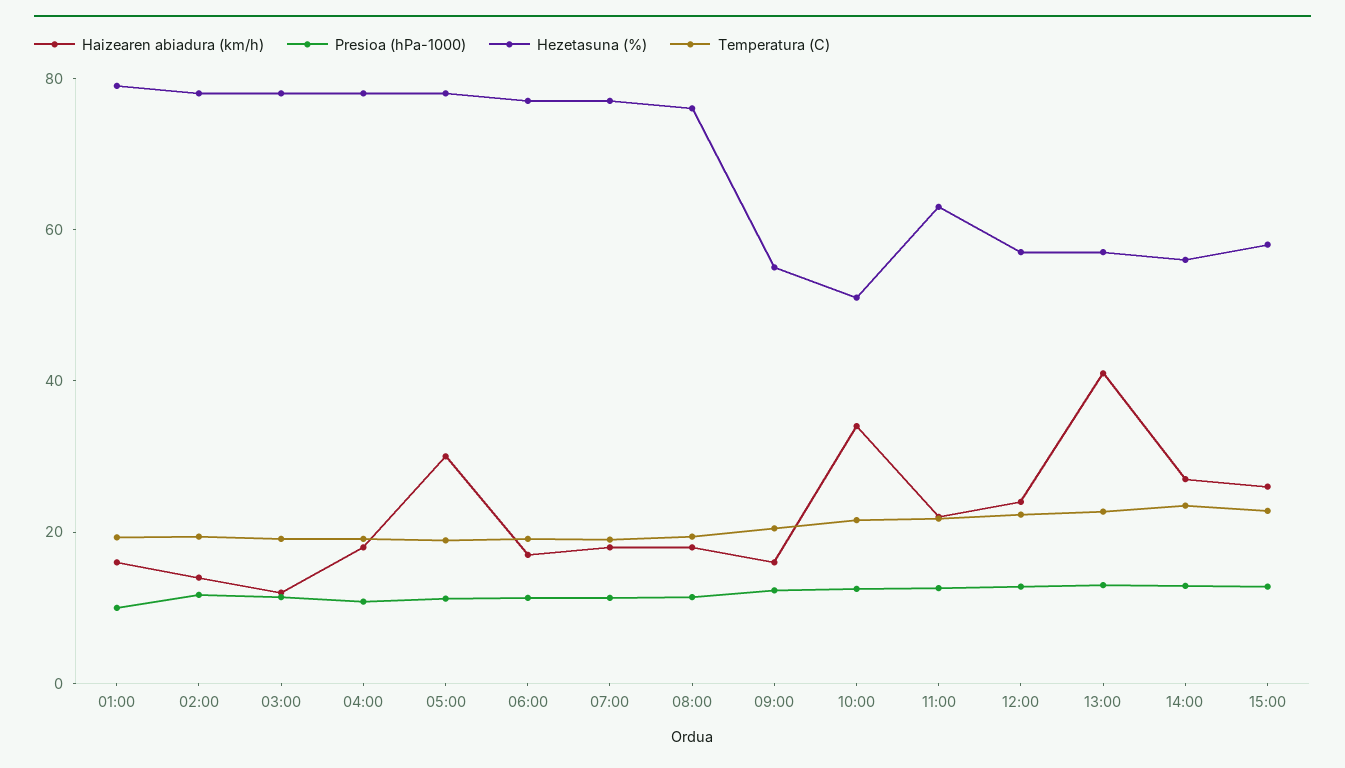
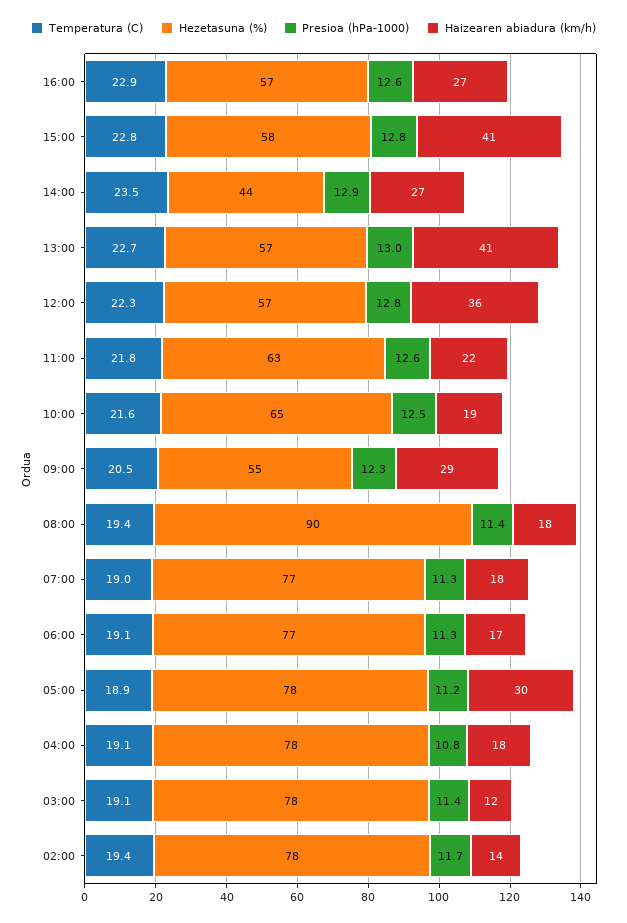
Haizearen abiadura (km/h), 01:00: 15 -> none
Presioa (hPa-1000), 01:00: 10 -> none
Hezetasuna (%), 01:00: 80 -> none
Temperatura (C), 01:00: 20 -> none
Hezetasuna (%), 08:00: 75 -> 90
Haizearen abiadura (km/h), 09:00: 15 -> 29
Haizearen abiadura (km/h), 10:00: 35 -> 19
Hezetasuna (%), 10:00: 50 -> 65
Haizearen abiadura (km/h), 12:00: 25 -> 36
Hezetasuna (%), 14:00: 55 -> 44
Haizearen abiadura (km/h), 15:00: 25 -> 41
Temperatura (C), 16:00: none -> 22.9
Hezetasuna (%), 16:00: none -> 57
Presioa (hPa-1000), 16:00: none -> 12.6
Haizearen abiadura (km/h), 16:00: none -> 27

